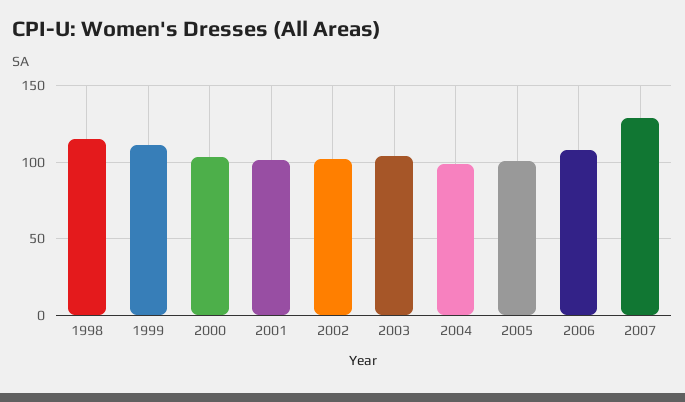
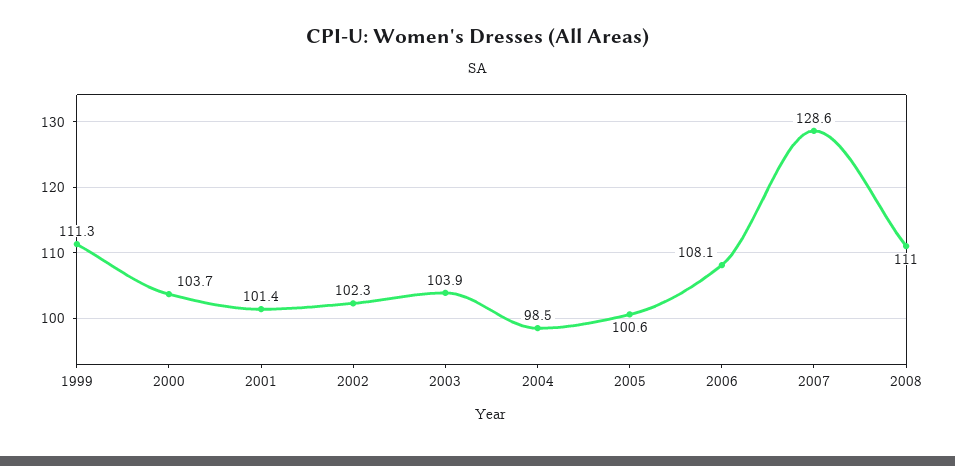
1998: 115 -> none
2008: none -> 111

